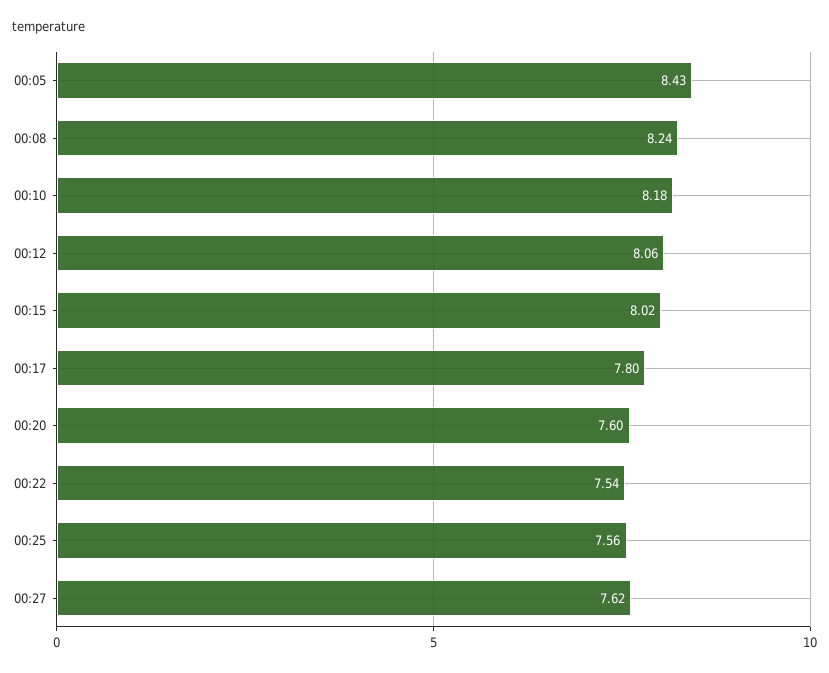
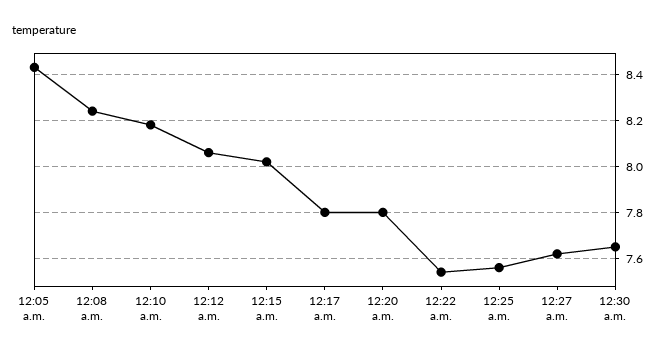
00:20: 7.6 -> 7.8
12:30 a.m.: none -> 7.65

